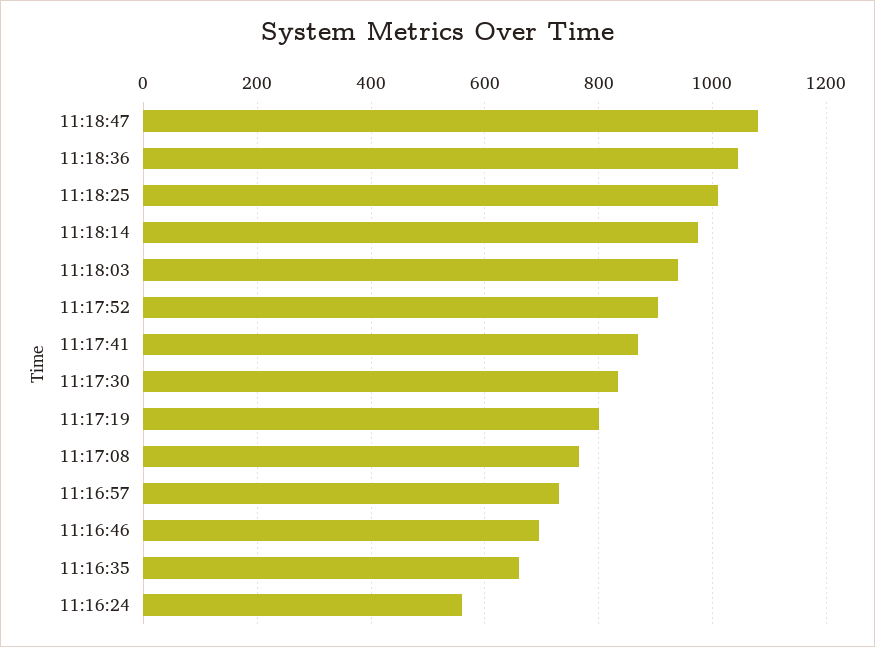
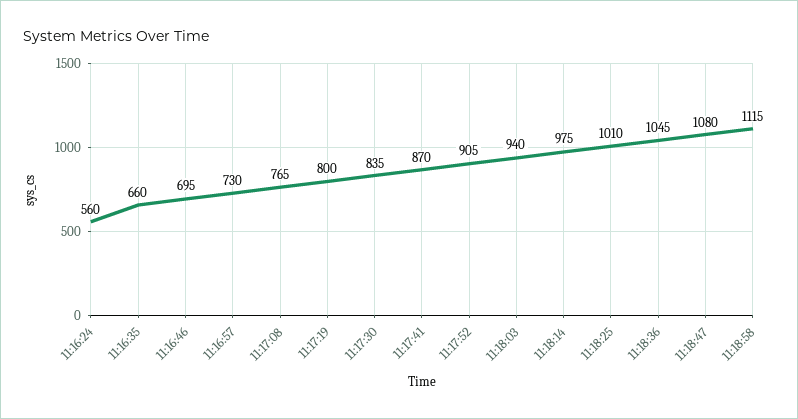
11:18:58: none -> 1115

